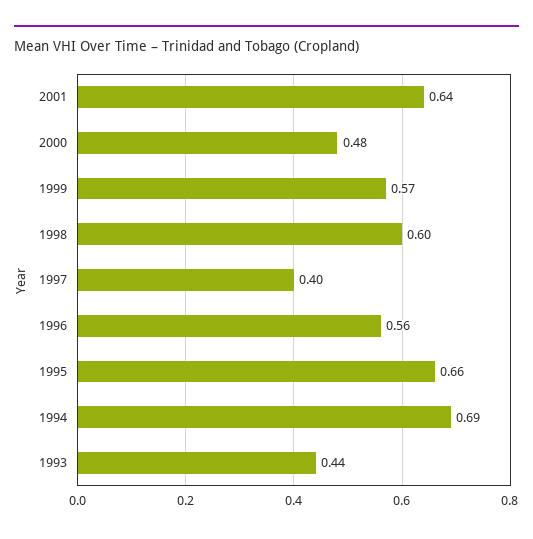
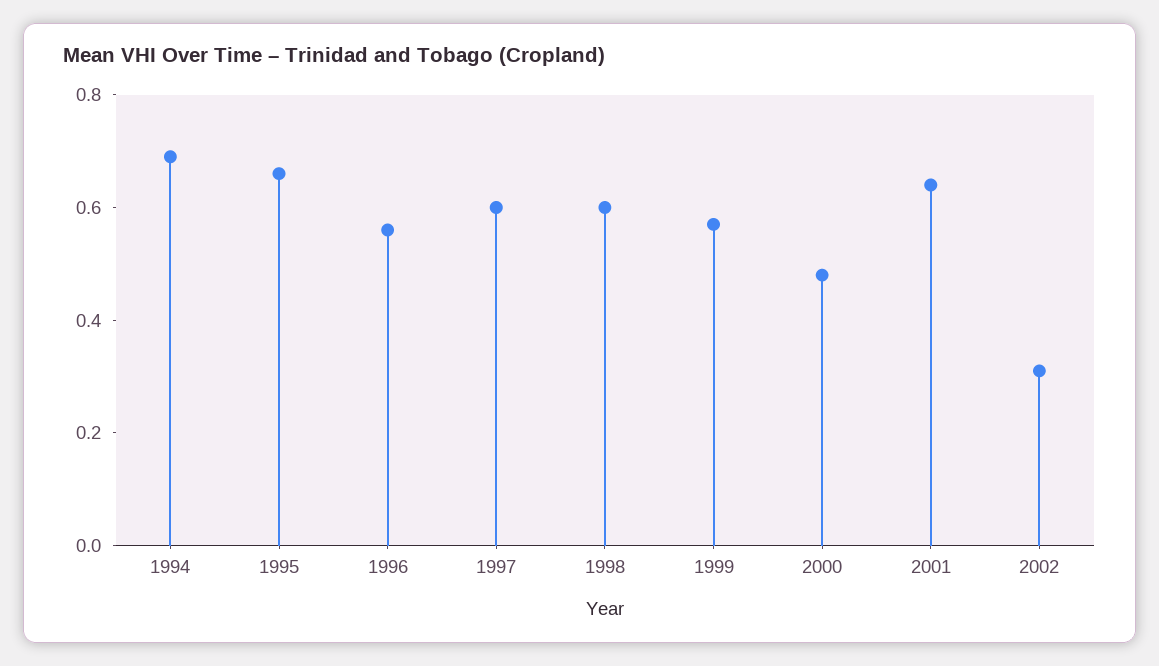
1997: 0.4 -> 0.6
1993: 0.44 -> none
2002: none -> 0.3

